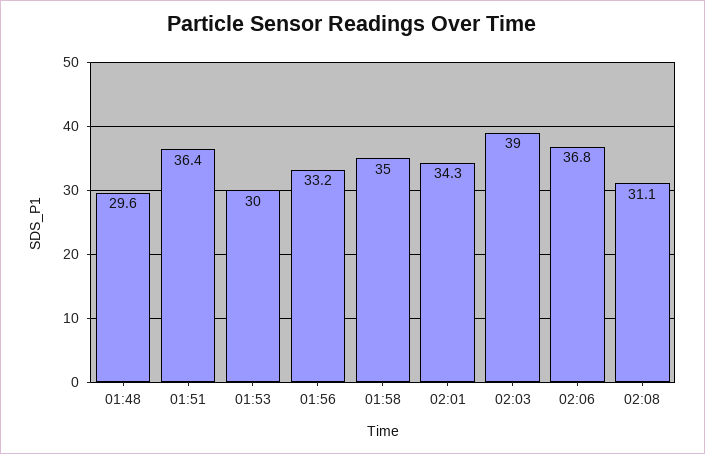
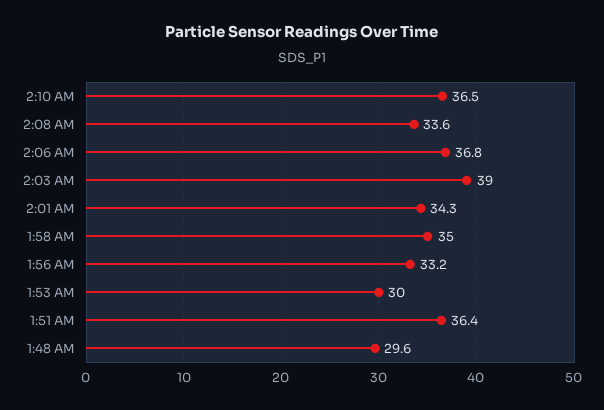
02:08: 31.1 -> 33.6
2:10 AM: none -> 36.5

